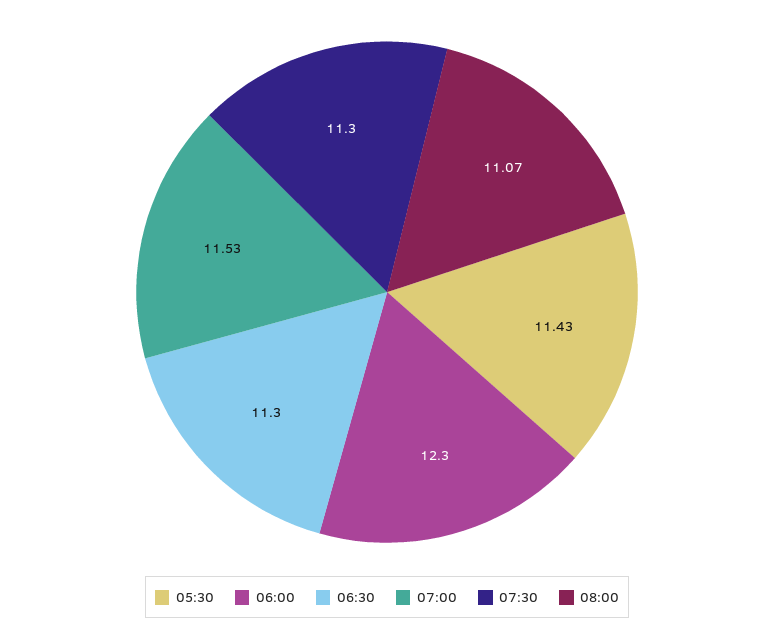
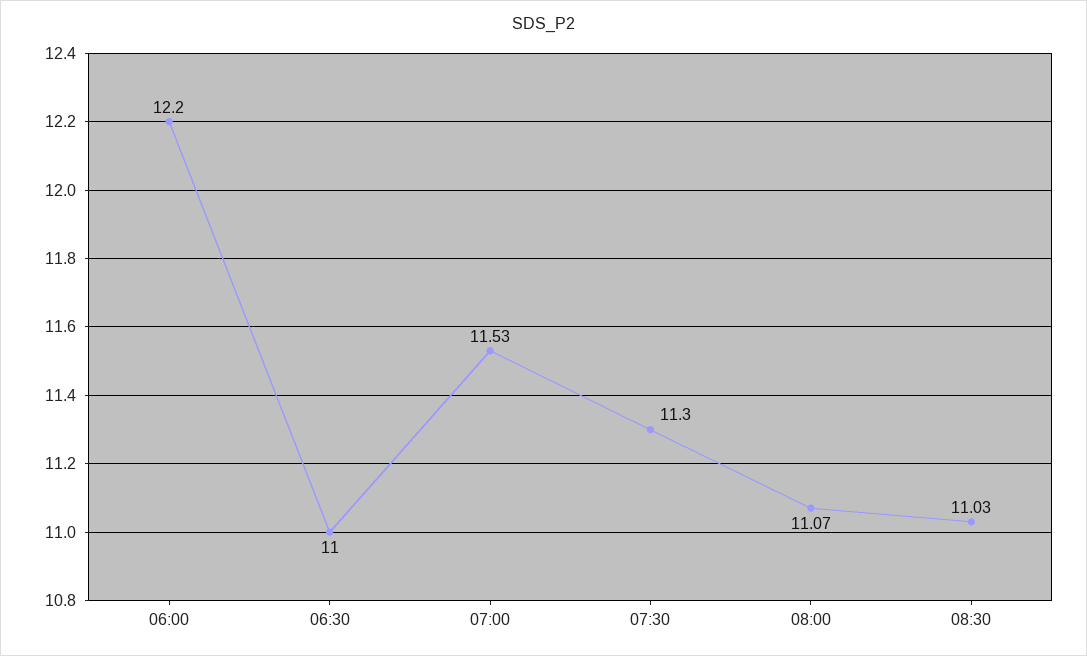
05:30: 11.43 -> none
06:00: 12.3 -> 12.2
06:30: 11.3 -> 11
08:30: none -> 11.03

